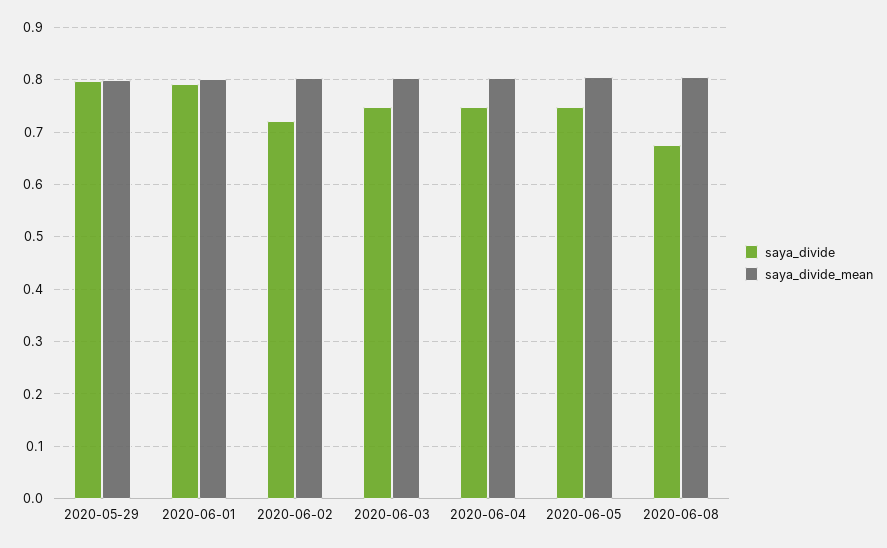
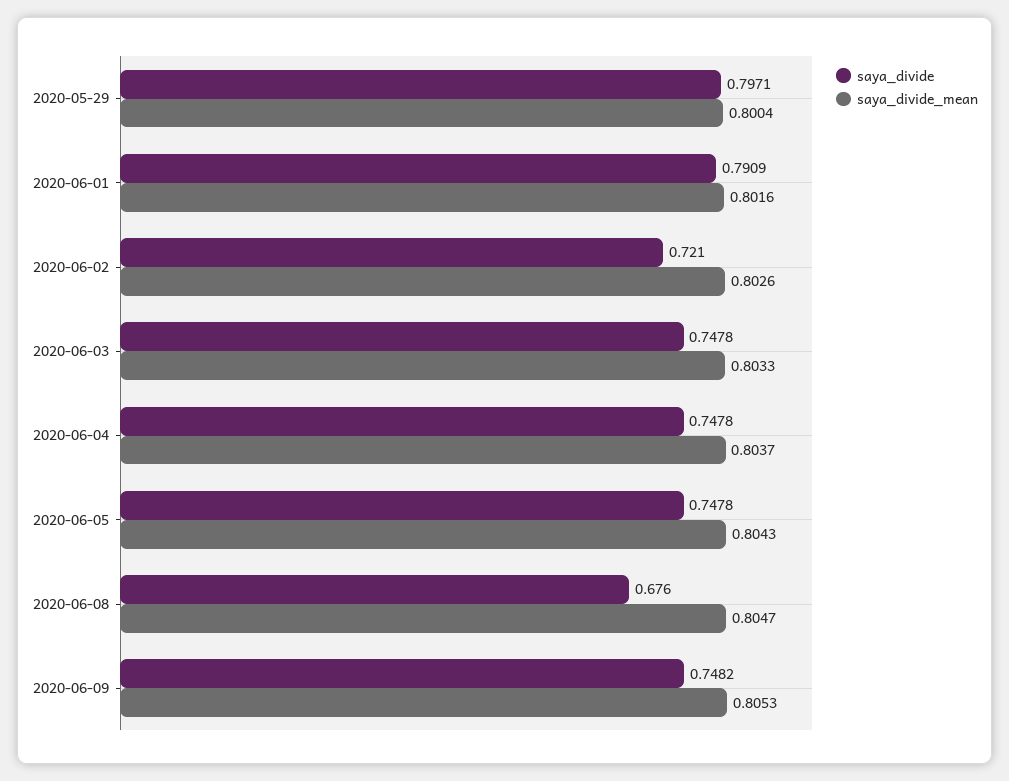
saya_divide, 2020-06-09: none -> 0.7482
saya_divide_mean, 2020-06-09: none -> 0.8053

